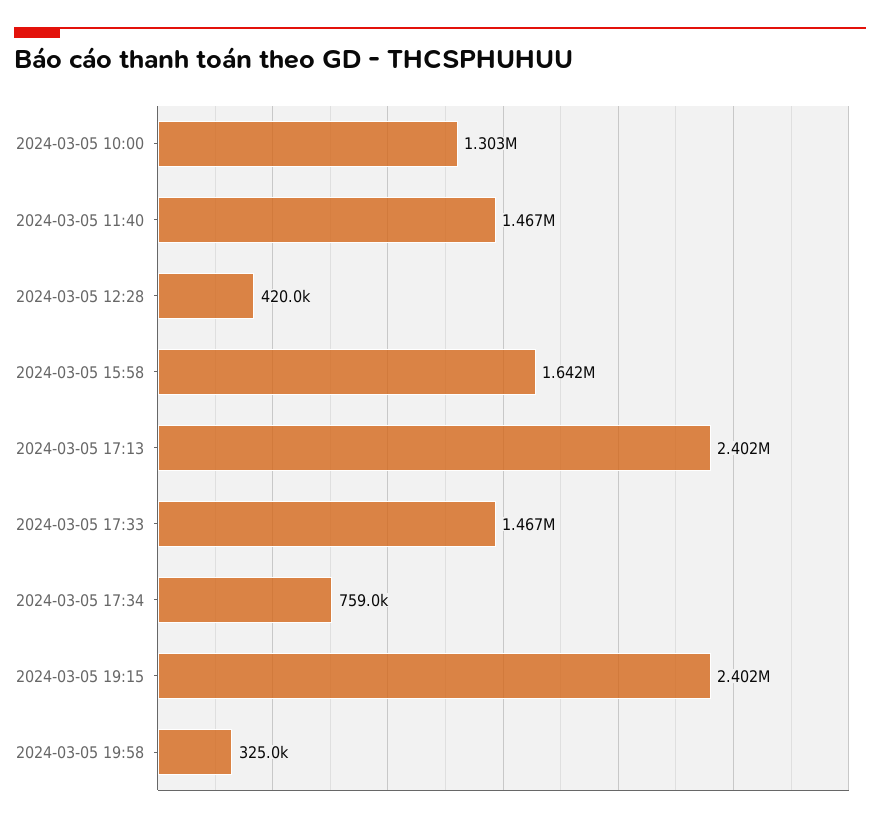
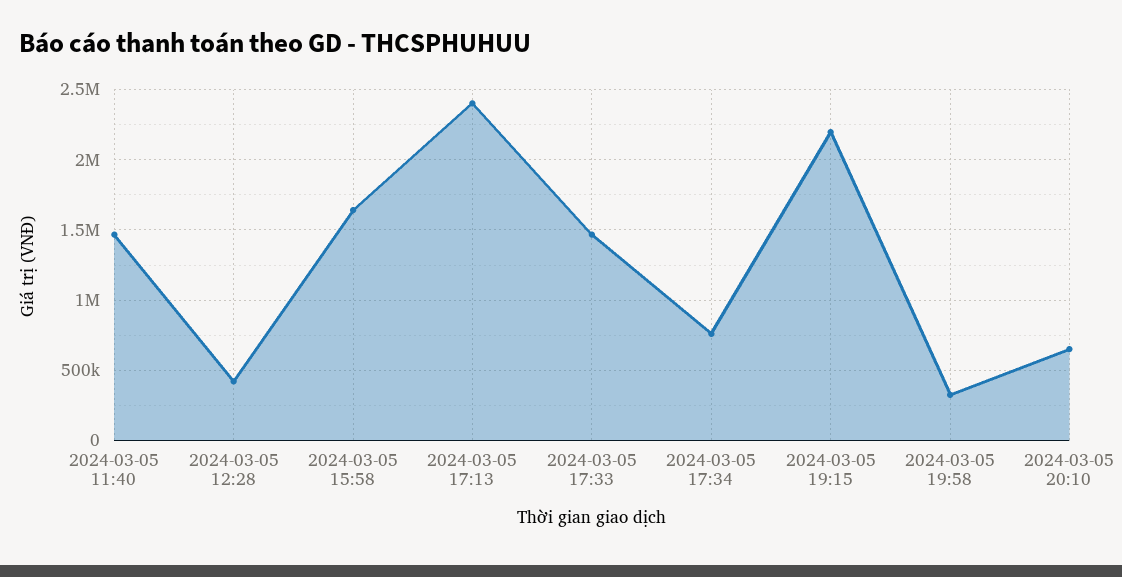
2024-03-05 10:00: 1303000 -> none
2024-03-05 19:15: 2402000 -> 2200000
2024-03-05 20:10: none -> 650000

